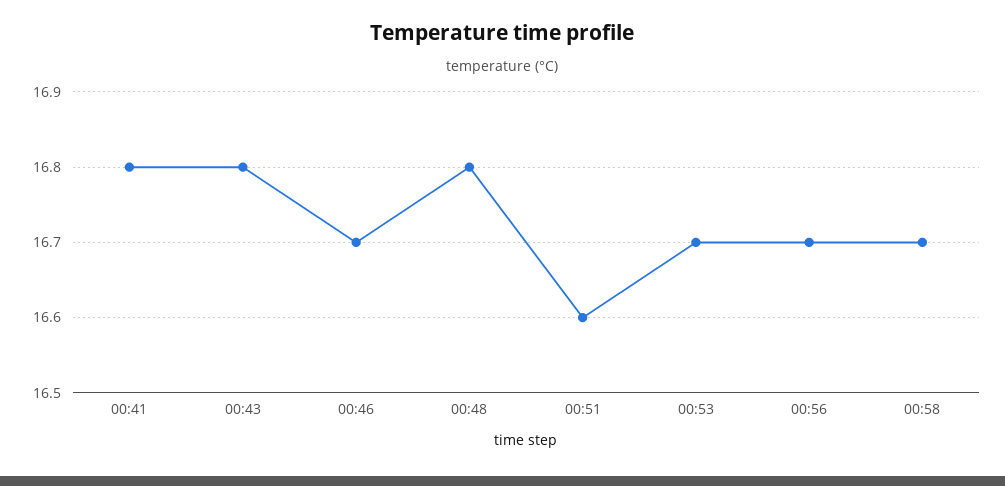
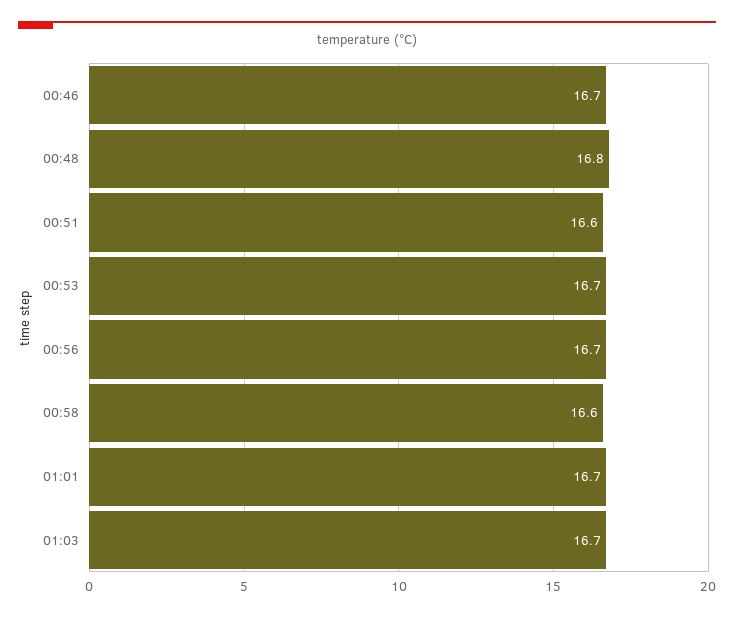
00:41: 16.8 -> none
00:43: 16.8 -> none
00:58: 16.7 -> 16.6
01:01: none -> 16.7
01:03: none -> 16.7

